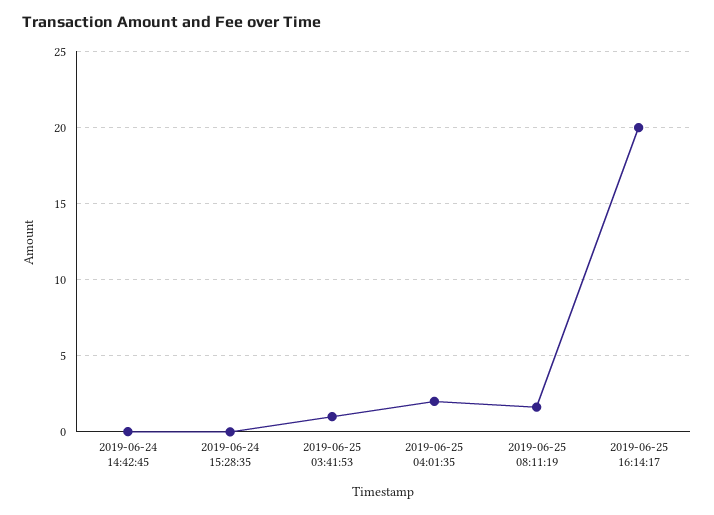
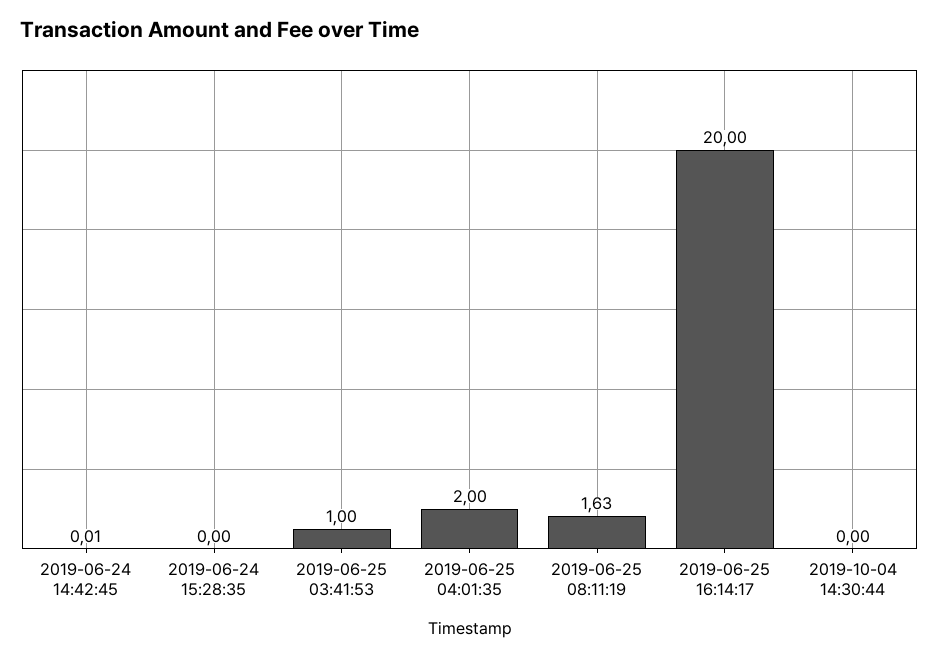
2019-10-04 14:30:44: none -> 0

